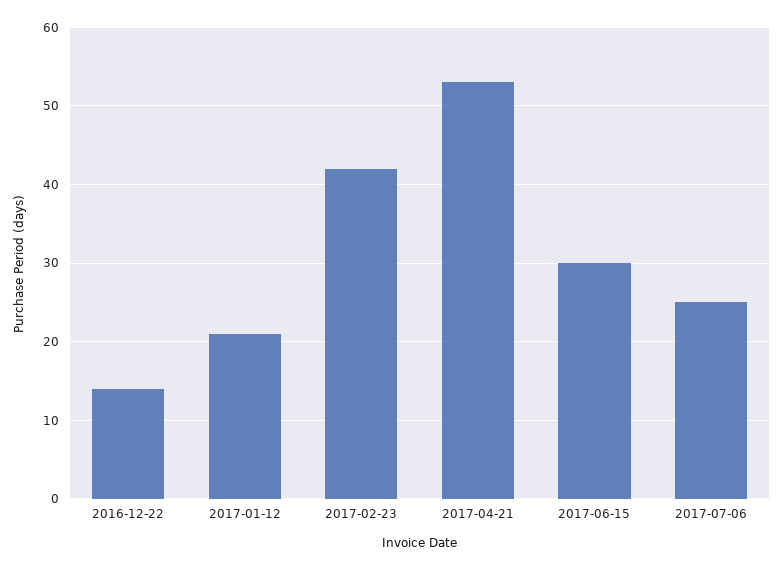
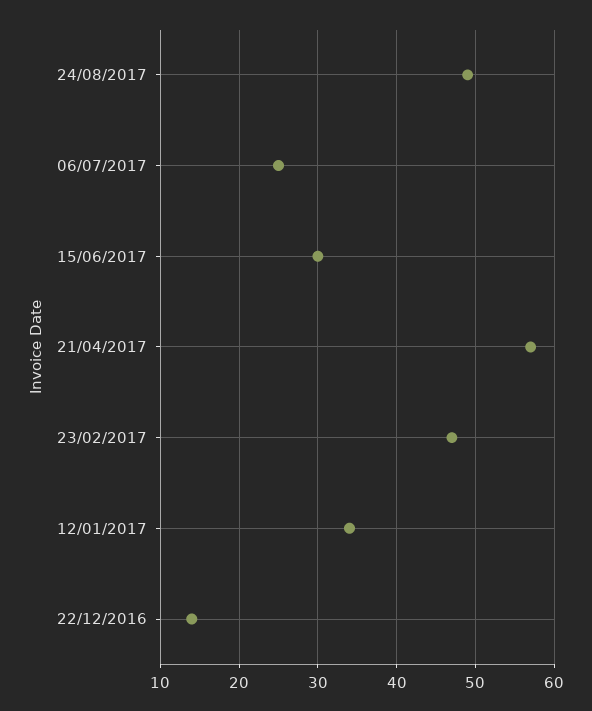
2017-01-12: 21 -> 34
2017-02-23: 42 -> 47
2017-04-21: 53 -> 57
24/08/2017: none -> 49

